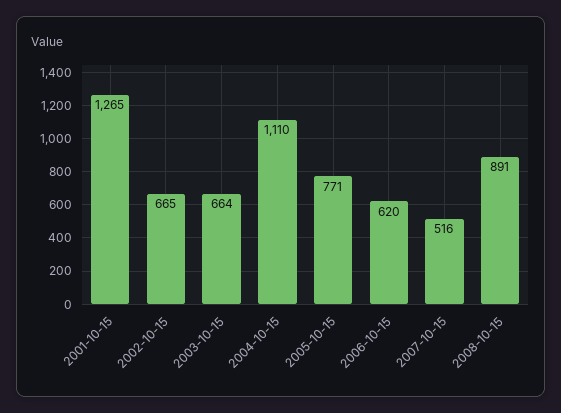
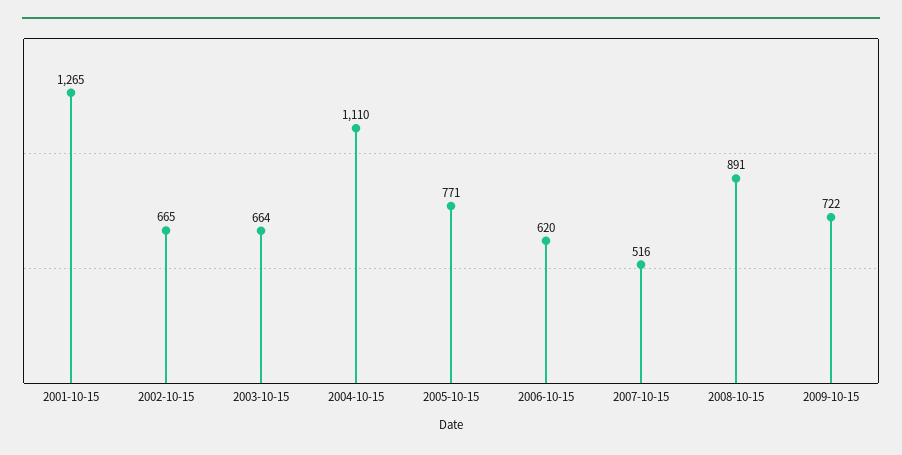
2009-10-15: none -> 722

